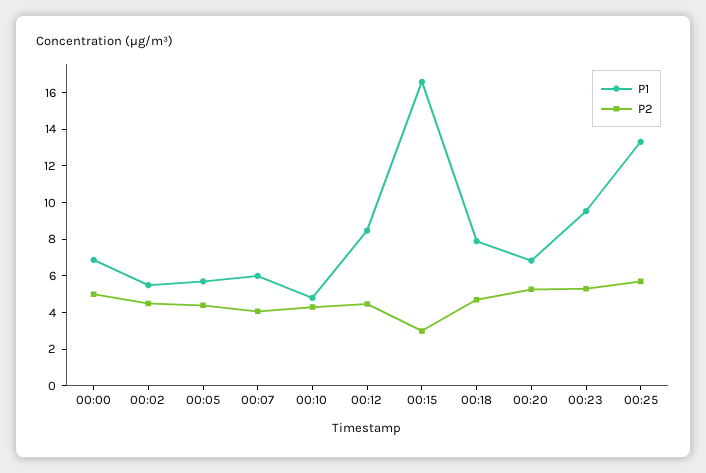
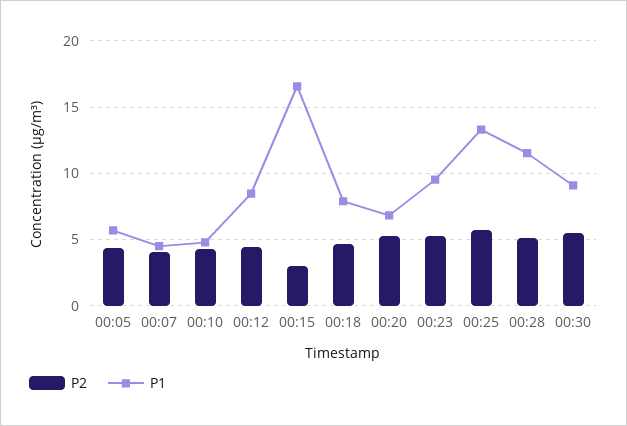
P1, 00:00: 7 -> none
P2, 00:00: 5 -> none
P1, 00:02: 5.5 -> none
P2, 00:02: 4.5 -> none
P1, 00:07: 6 -> 4.5
P2, 00:28: none -> 5
P1, 00:28: none -> 11.5
P2, 00:30: none -> 5.5
P1, 00:30: none -> 9

